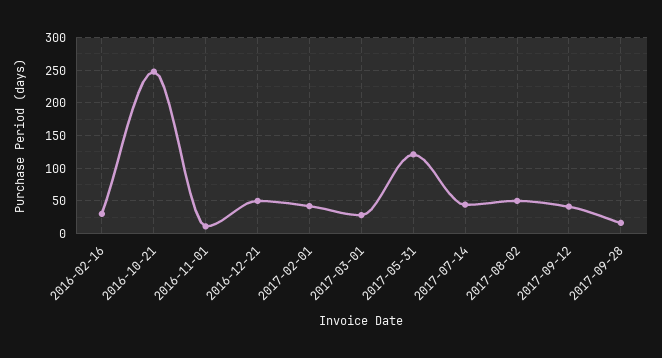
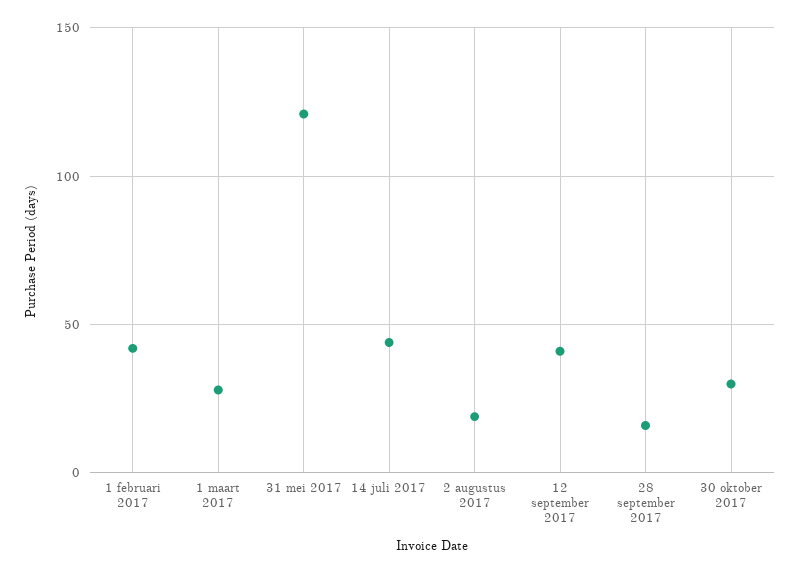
2016-02-16: 30 -> none
2016-10-21: 250 -> none
2016-11-01: 10 -> none
2016-12-21: 50 -> none
2017-08-02: 50 -> 20
30 oktober 2017: none -> 30

